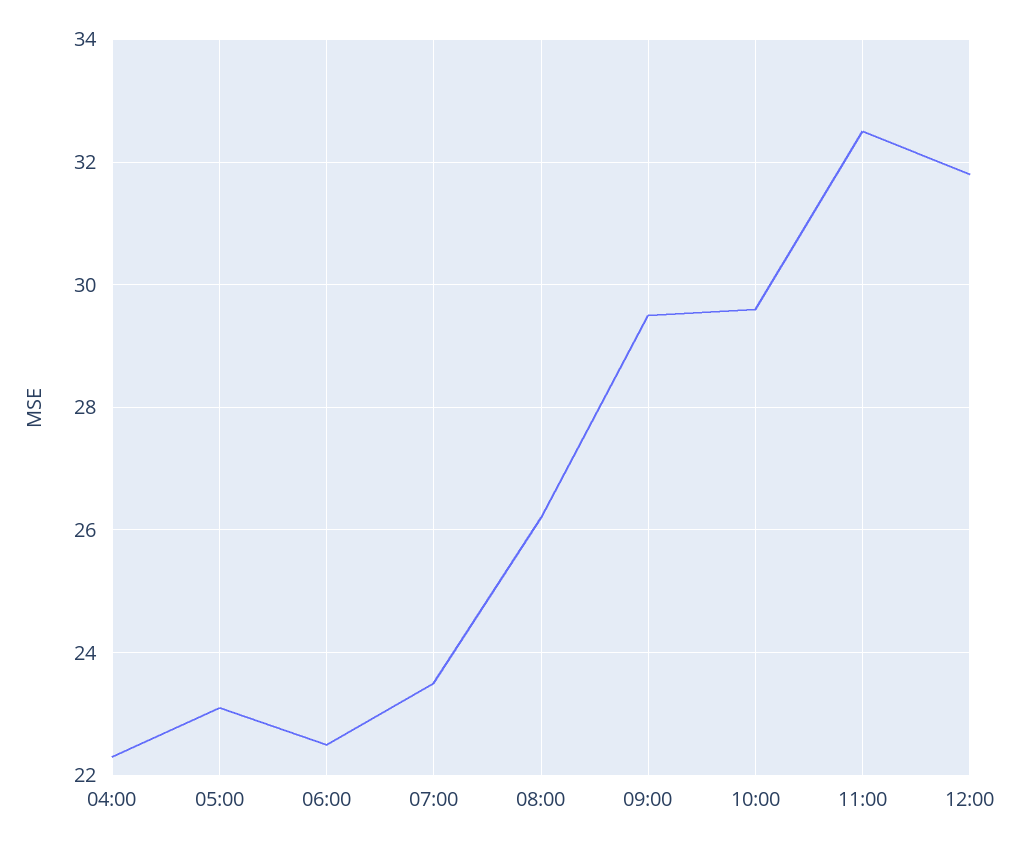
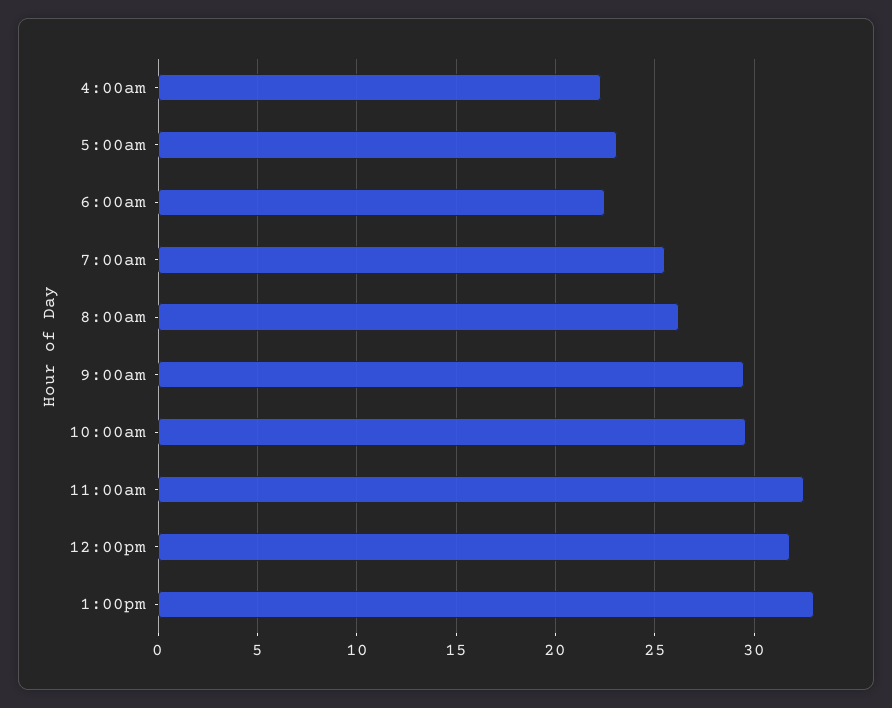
07:00: 23.5 -> 25.5
1:00pm: none -> 33

